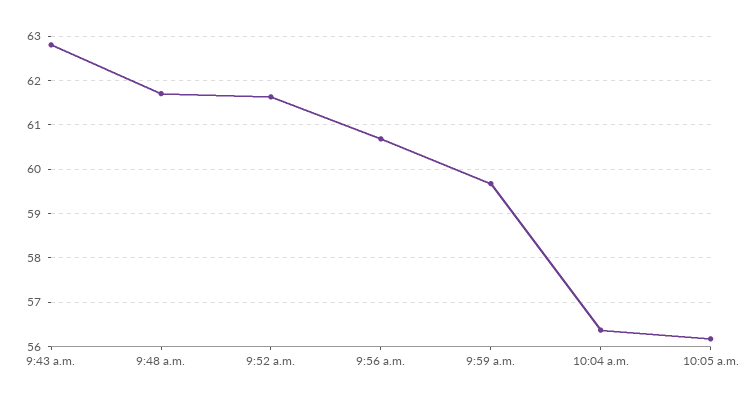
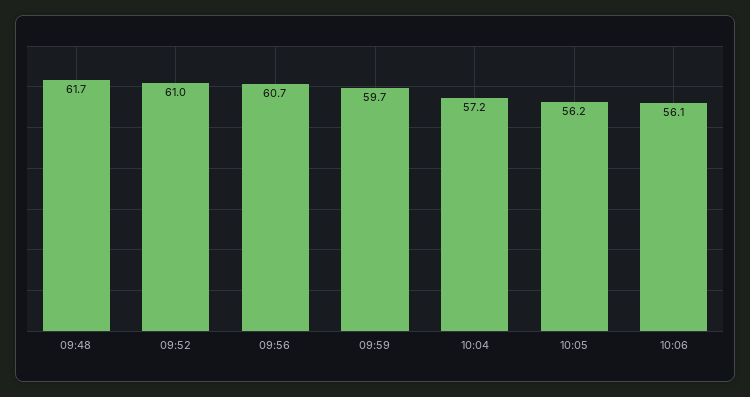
9:43 a.m.: 62.8 -> none
9:52 a.m.: 61.6 -> 61
10:04 a.m.: 56.4 -> 57.2
10:06: none -> 56.1

